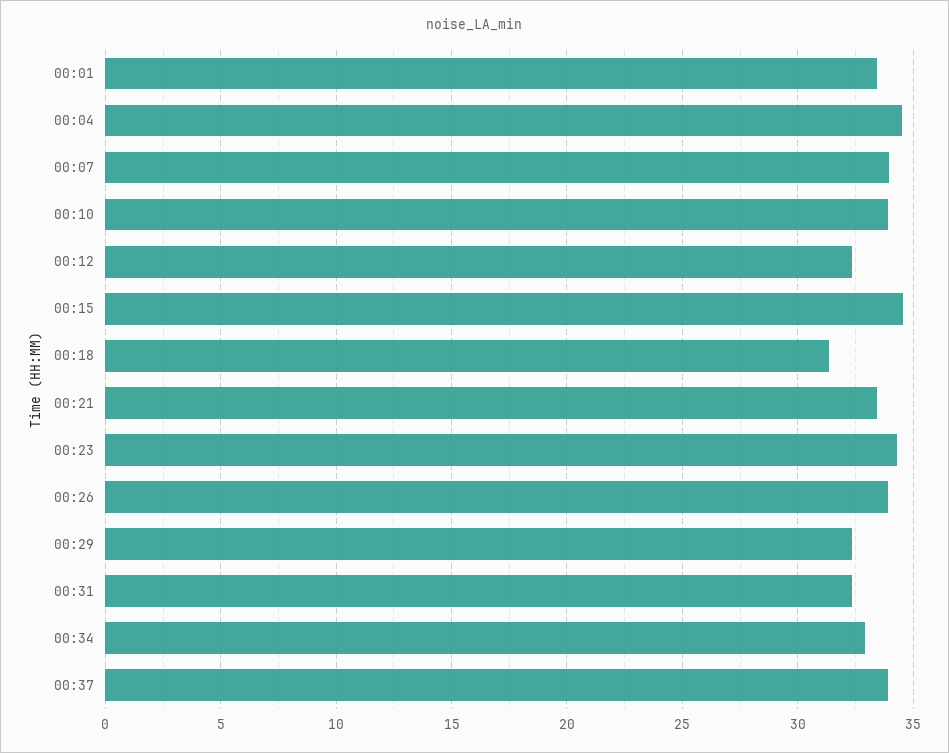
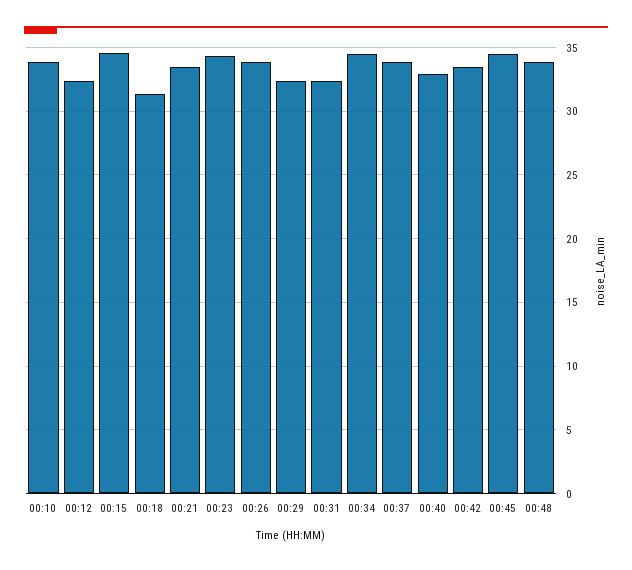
00:01: 33.5 -> none
00:04: 34.5 -> none
00:07: 34 -> none
00:34: 33 -> 34.5
00:40: none -> 33
00:42: none -> 33.5
00:45: none -> 34.5
00:48: none -> 34

